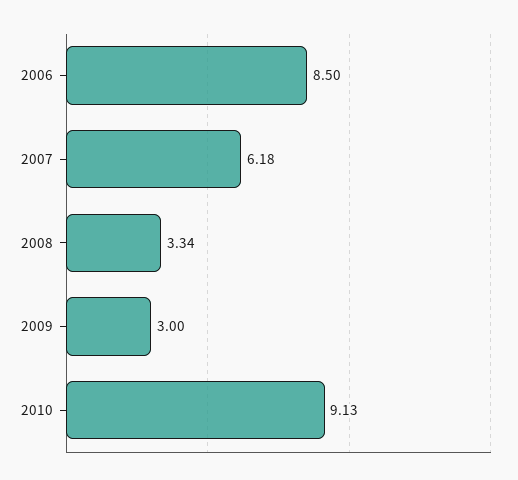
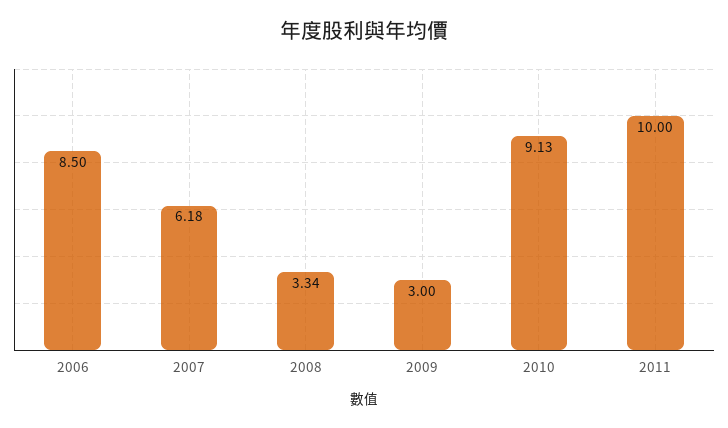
2011: none -> 10

